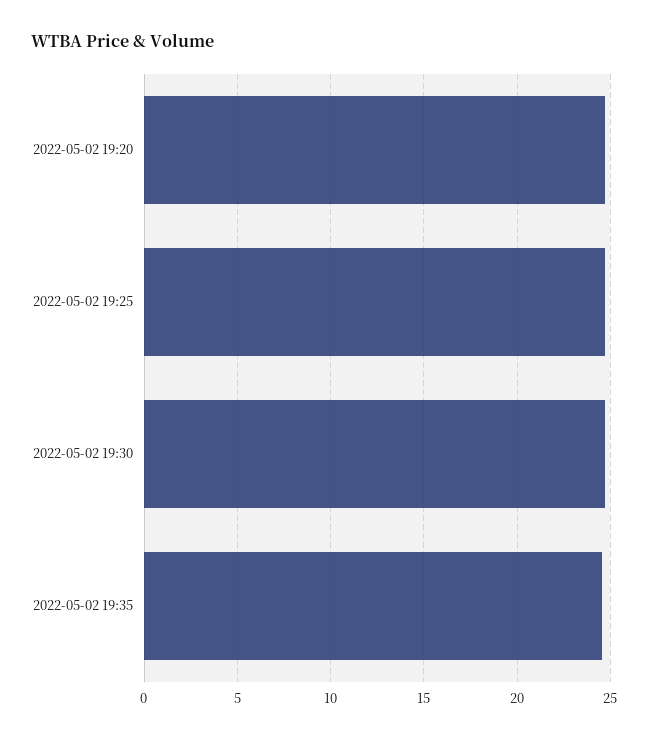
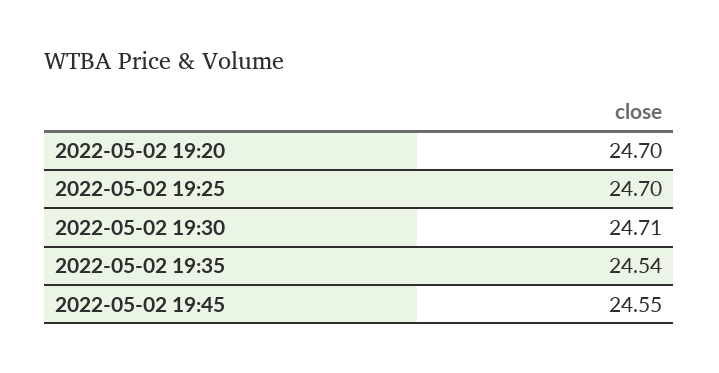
2022-05-02 19:45: none -> 24.55

